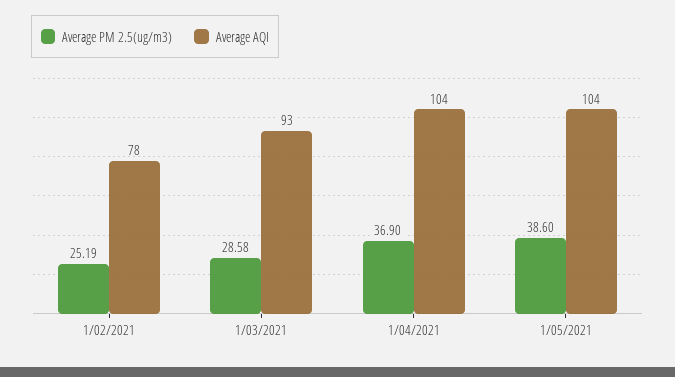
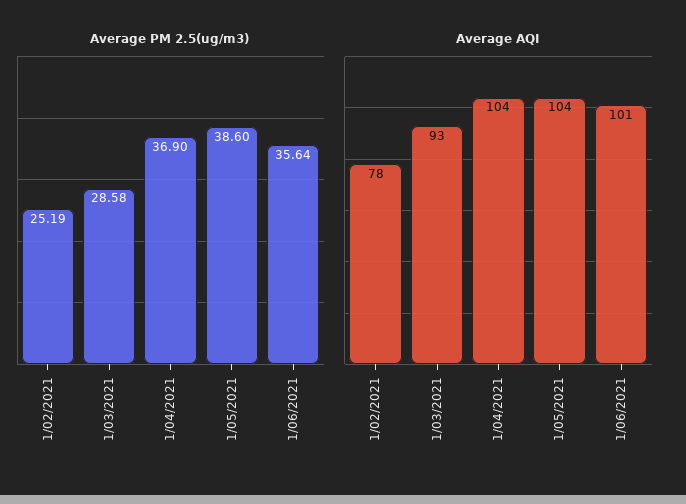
Average PM 2.5(ug/m3), 1/06/2021: none -> 35.64
Average AQI, 1/06/2021: none -> 101

